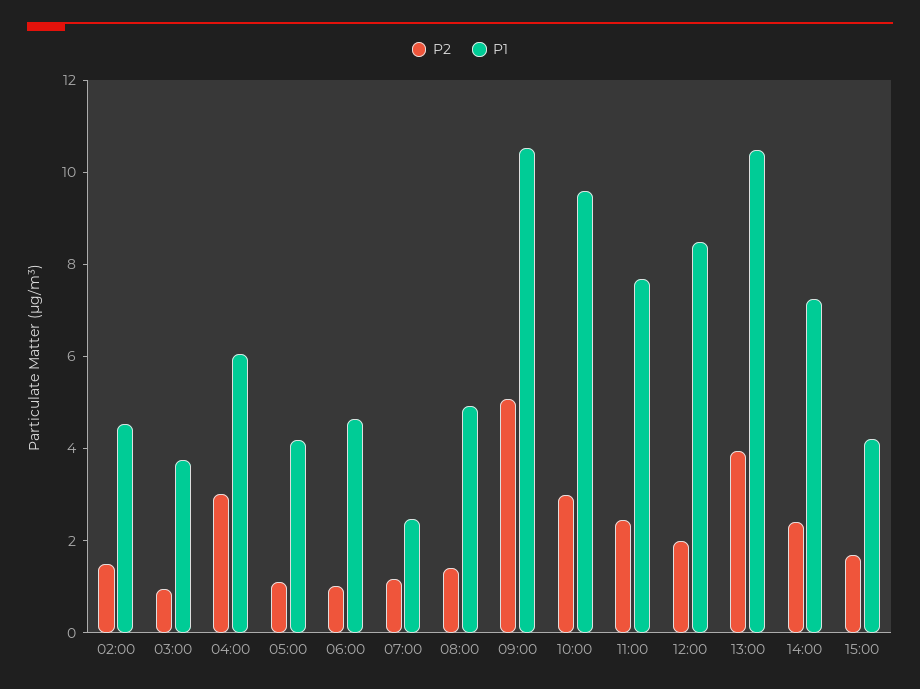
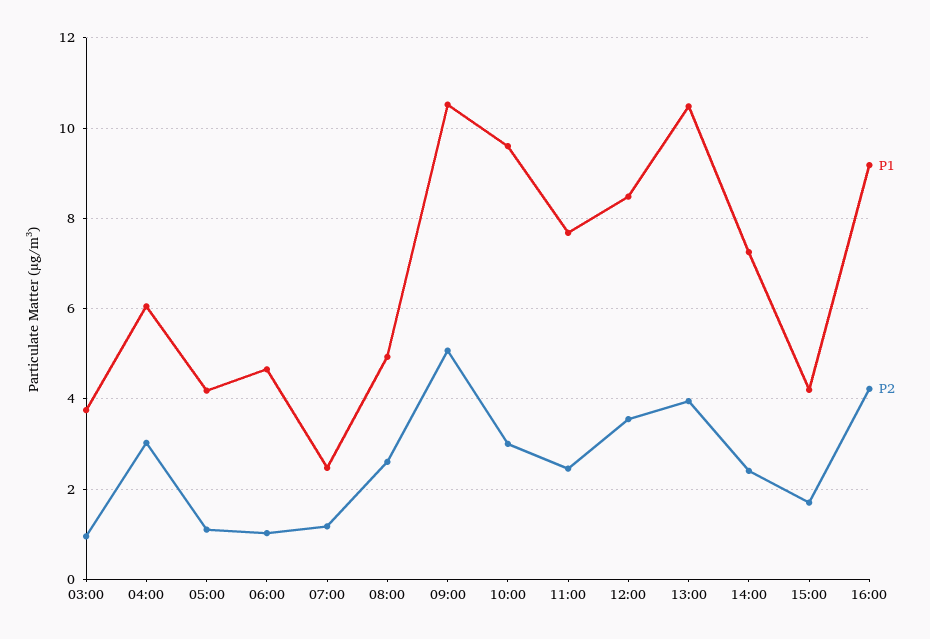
P2, 02:00: 1.5 -> none
P1, 02:00: 4.5 -> none
P2, 08:00: 1.5 -> 2.6
P2, 12:00: 2 -> 3.6
P1, 16:00: none -> 9.2
P2, 16:00: none -> 4.2

